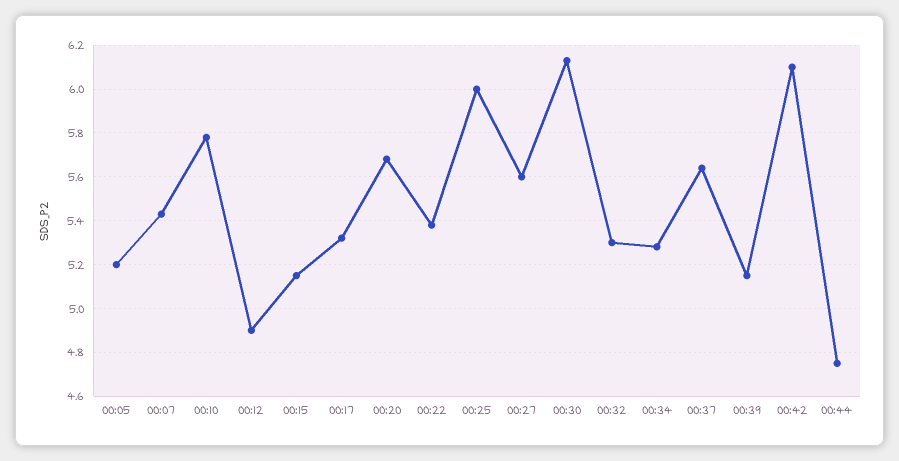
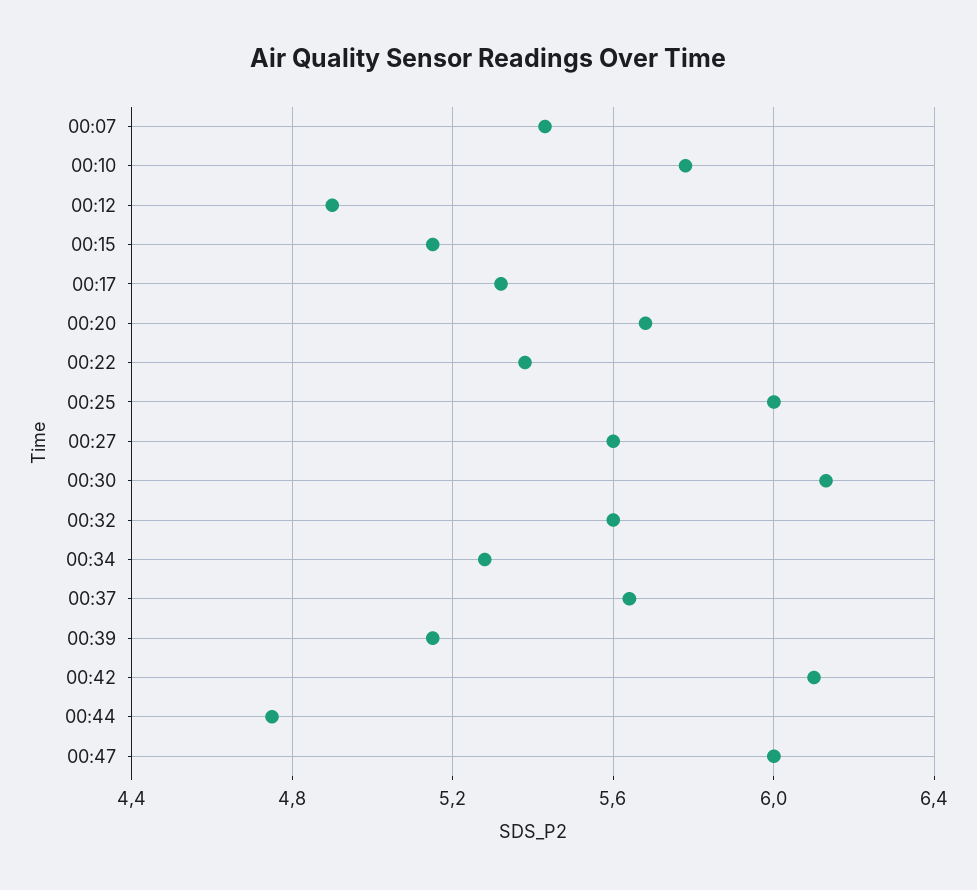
00:05: 5.2 -> none
00:32: 5.3 -> 5.6
00:47: none -> 6

